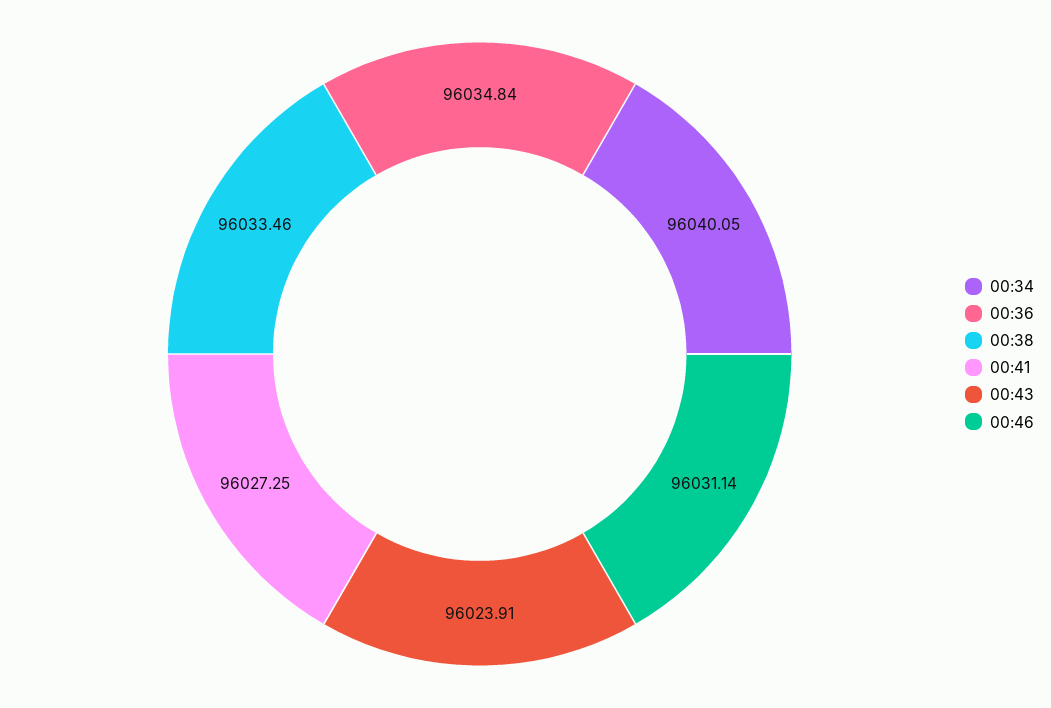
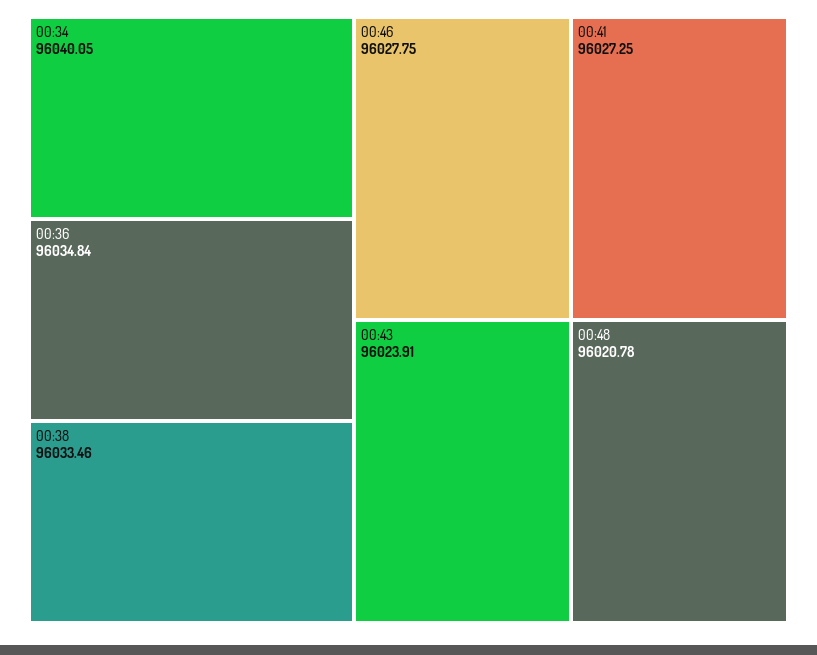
00:46: 96031.14 -> 96027.75
00:48: none -> 96020.78

